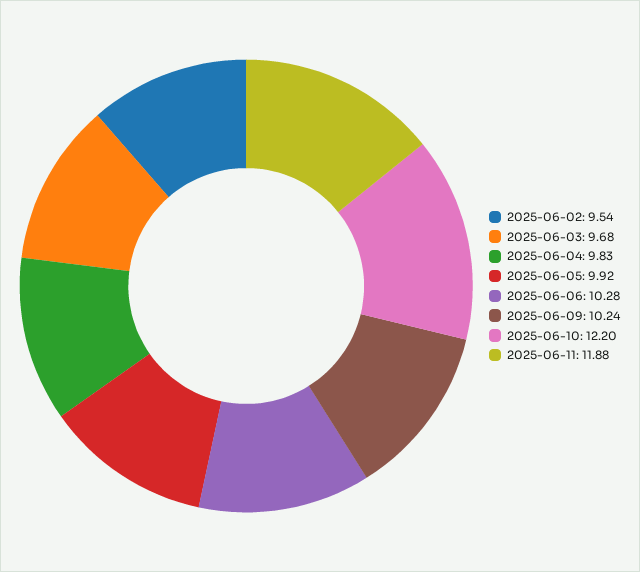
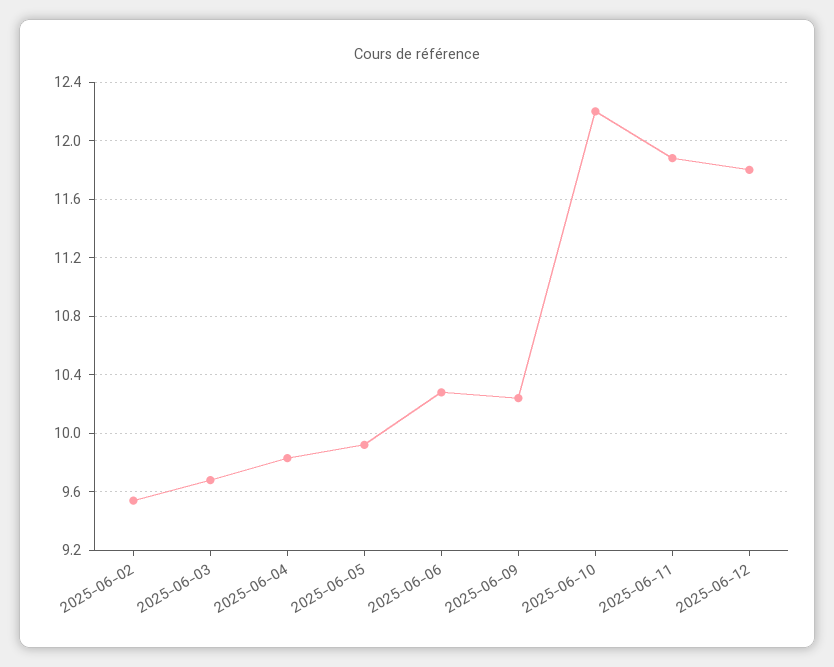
2025-06-12: none -> 11.8

